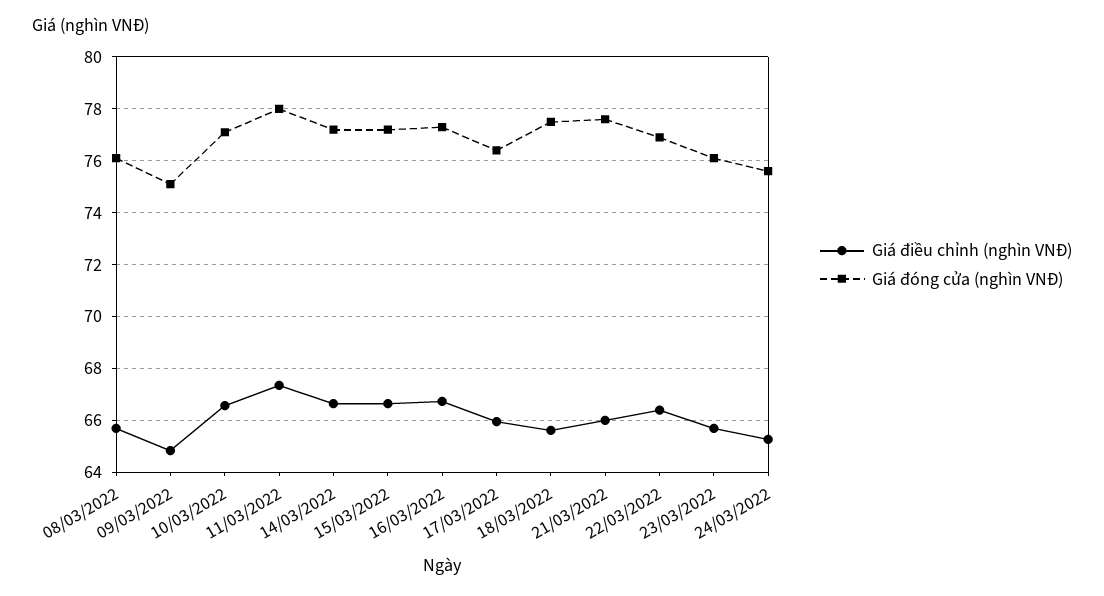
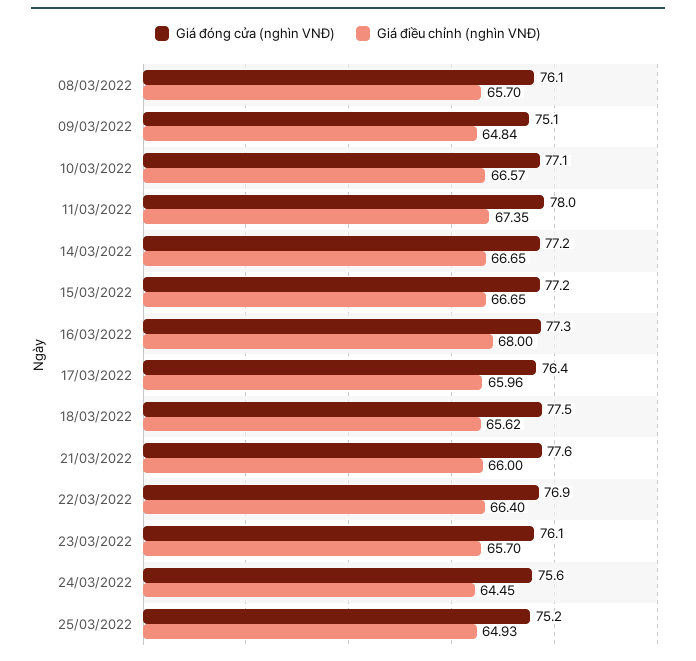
Giá điều chỉnh (nghìn VNĐ), 16/03/2022: 66.75 -> 68
Giá điều chỉnh (nghìn VNĐ), 24/03/2022: 65.25 -> 64.45
Giá đóng cửa (nghìn VNĐ), 25/03/2022: none -> 75.2
Giá điều chỉnh (nghìn VNĐ), 25/03/2022: none -> 64.93

